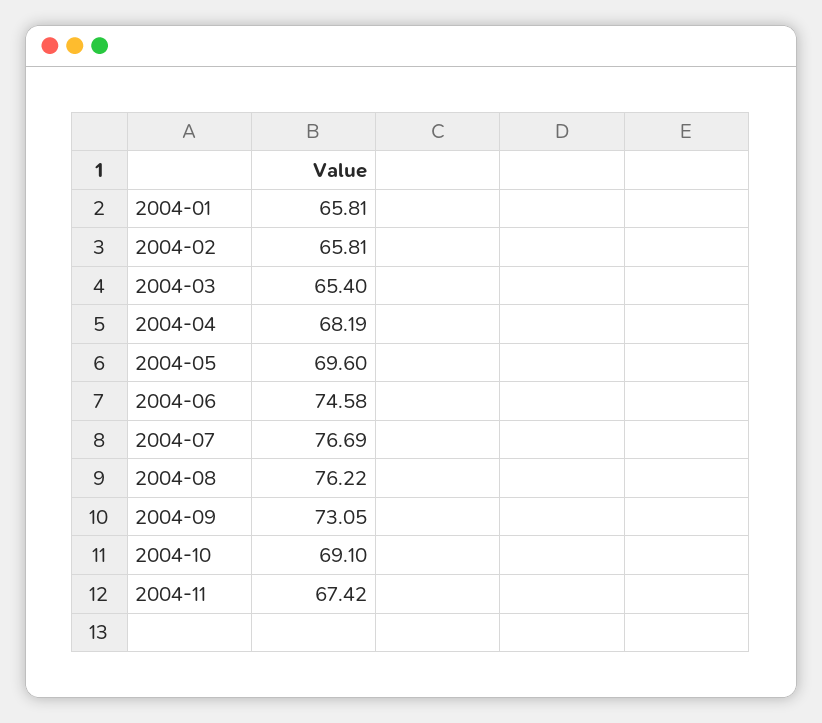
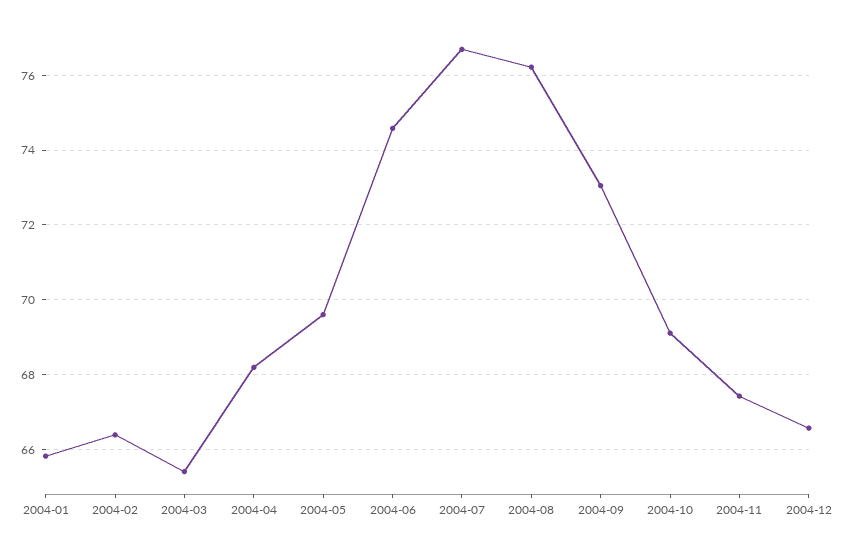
2004-02: 65.81 -> 66.4
2004-12: none -> 66.6

